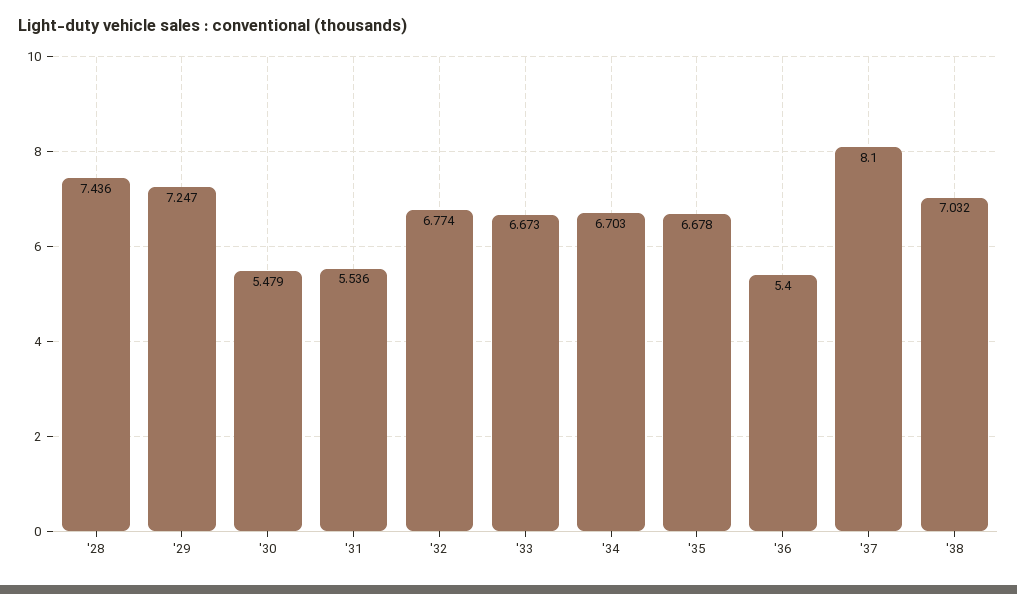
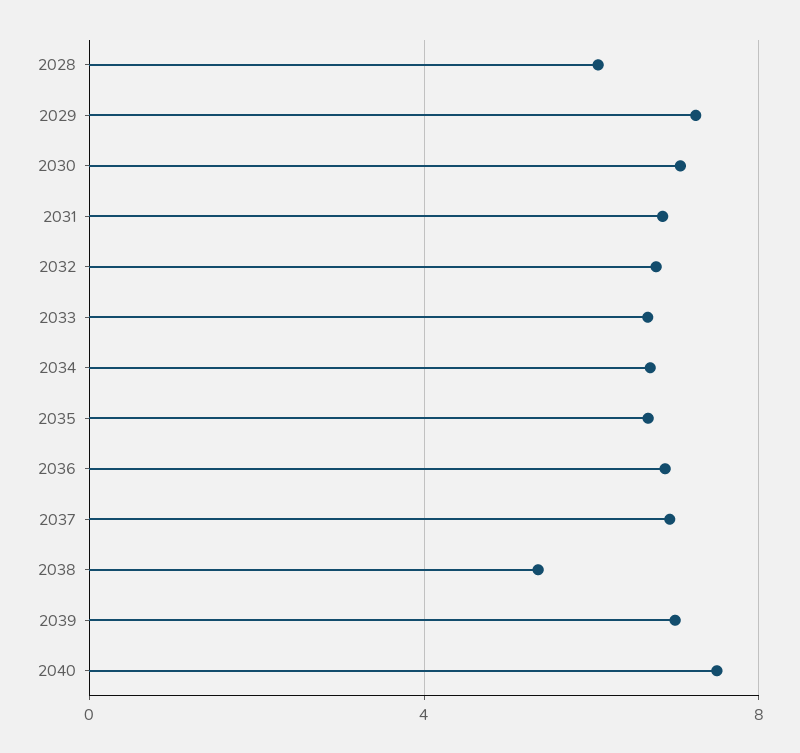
'28: 7.436 -> 6
'30: 5.479 -> 7
'31: 5.536 -> 7
'36: 5.4 -> 7
'37: 8.1 -> 7
'38: 7.032 -> 5.5
2039: none -> 7
2040: none -> 7.5

